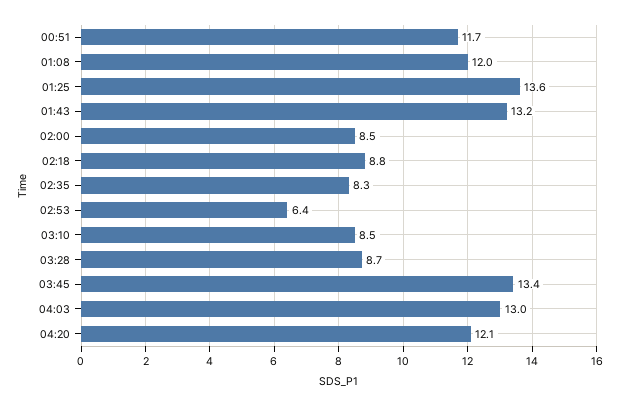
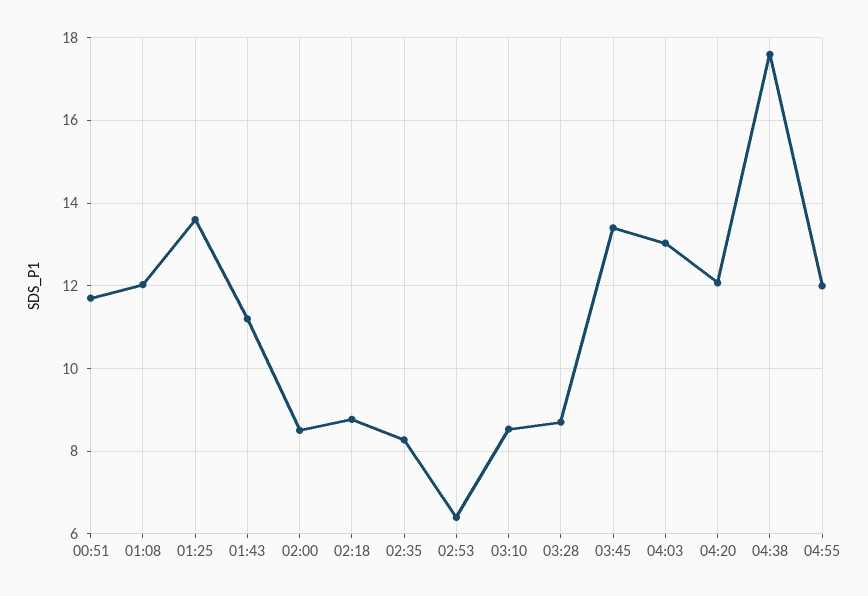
01:43: 13.2 -> 11.2
04:38: none -> 17.6
04:55: none -> 12

